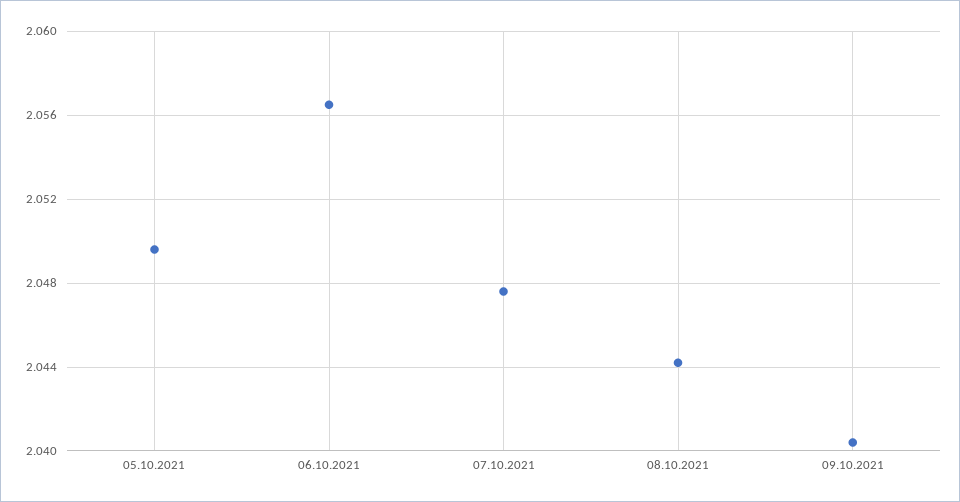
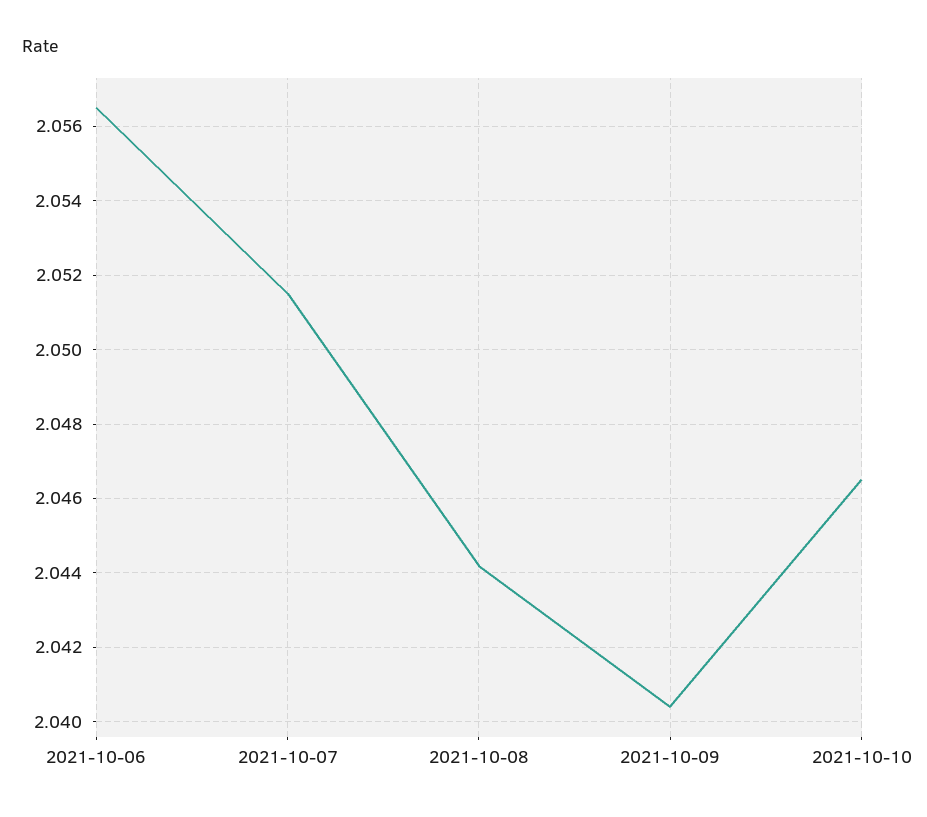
05.10.2021: 2.0495 -> none
07.10.2021: 2.0475 -> 2.0515
2021-10-10: none -> 2.0465

